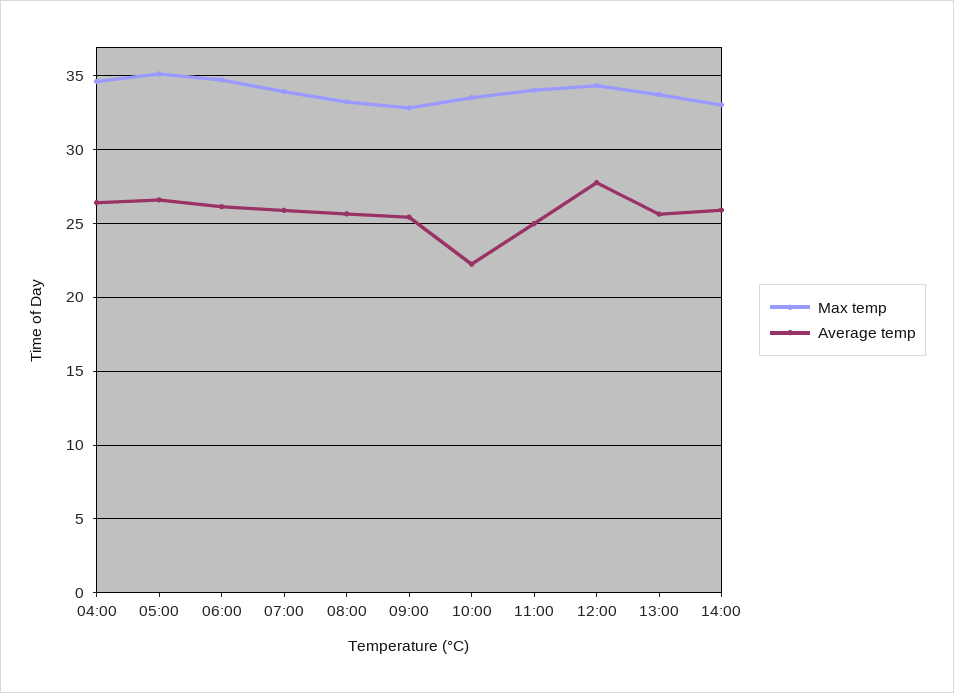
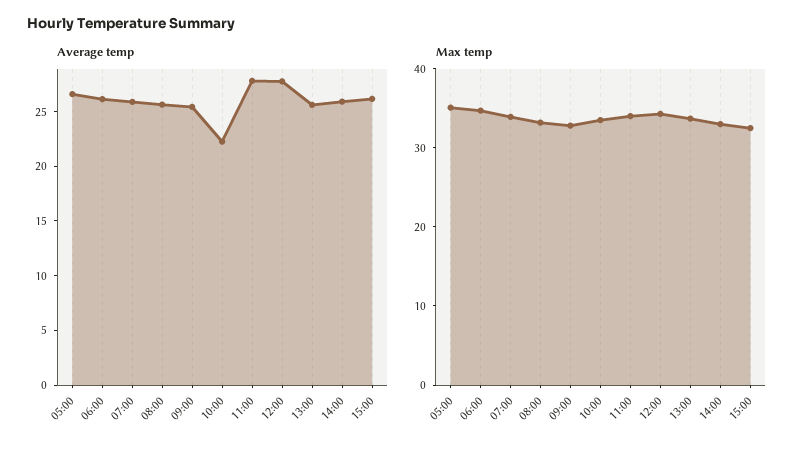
Max temp, 04:00: 34.5 -> none
Average temp, 04:00: 26.5 -> none
Average temp, 11:00: 25 -> 28
Average temp, 15:00: none -> 26
Max temp, 15:00: none -> 32

